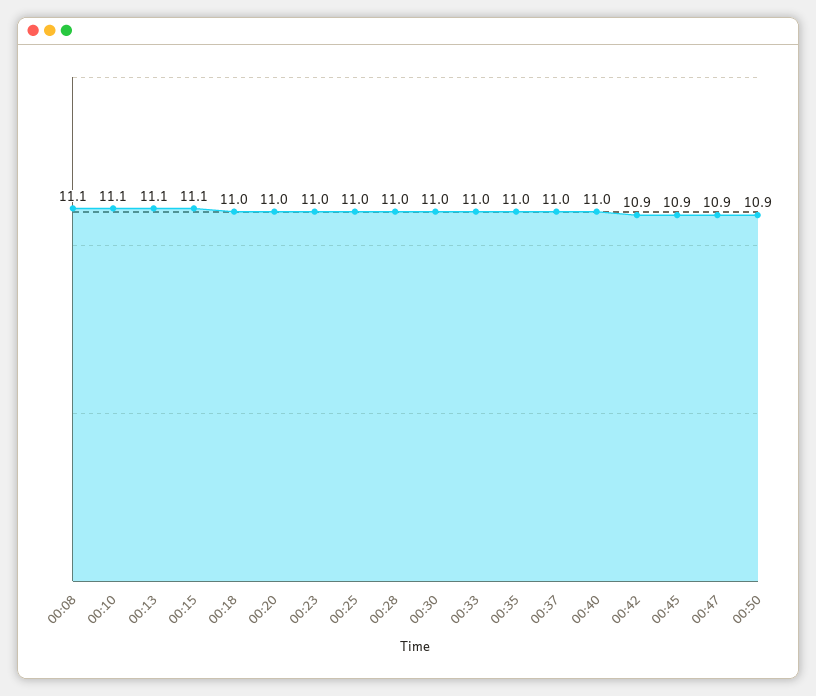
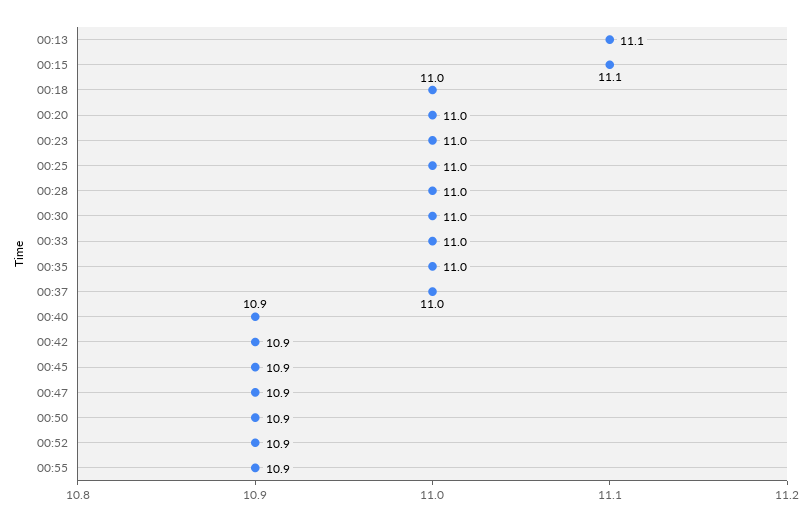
00:08: 11.1 -> none
00:10: 11.1 -> none
00:40: 11 -> 10.9
00:52: none -> 10.9
00:55: none -> 10.9

